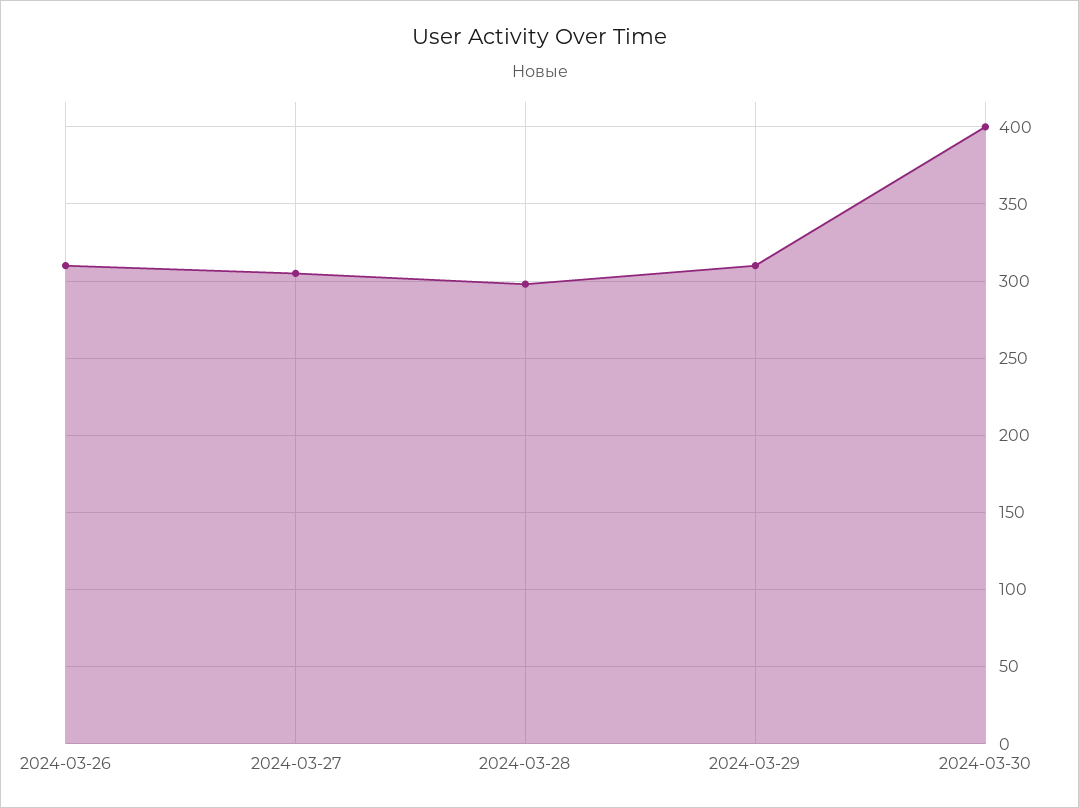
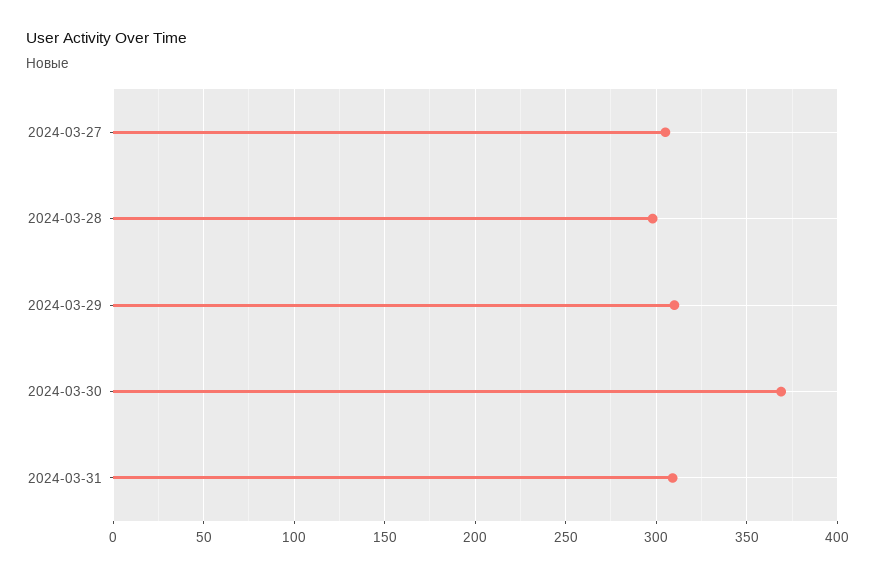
2024-03-26: 310 -> none
2024-03-30: 400 -> 370
2024-03-31: none -> 310

